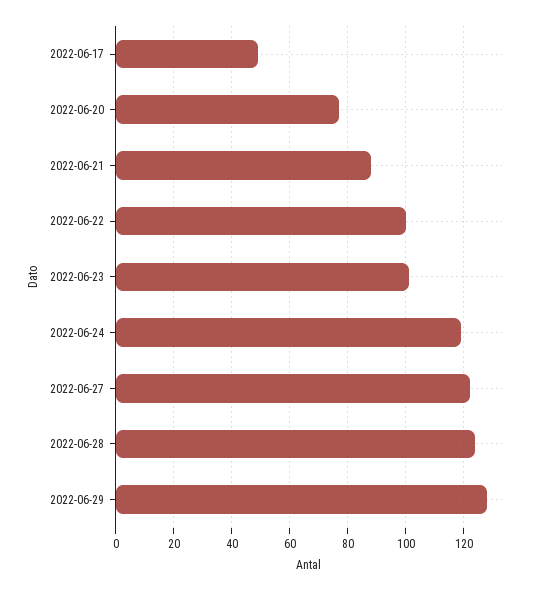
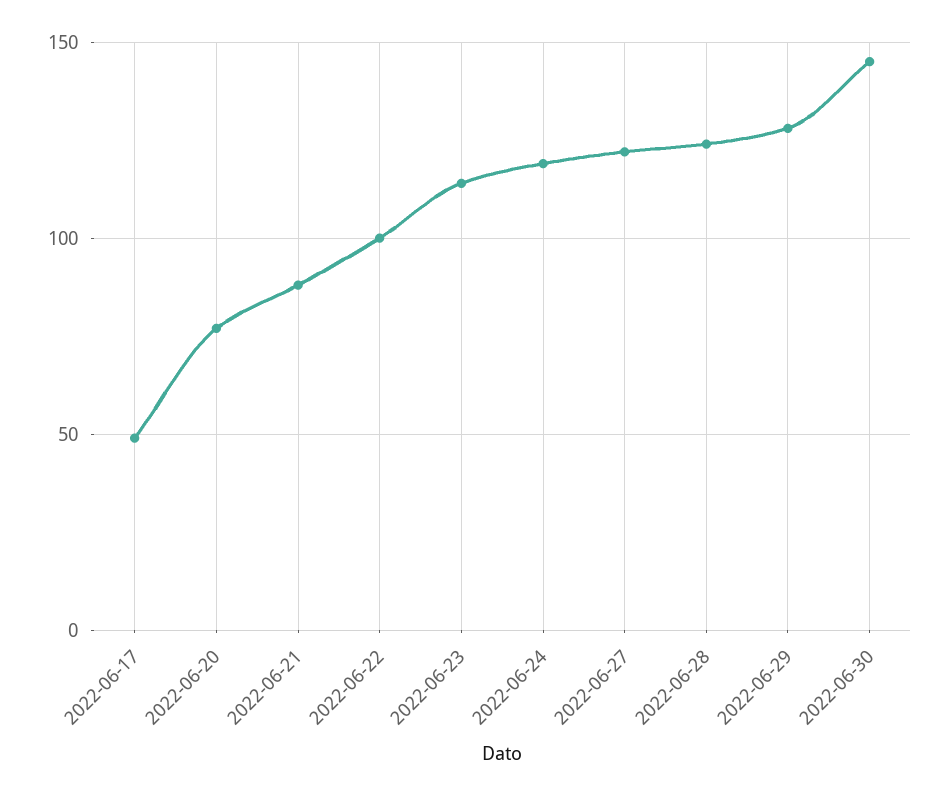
2022-06-23: 100 -> 115
2022-06-30: none -> 145

